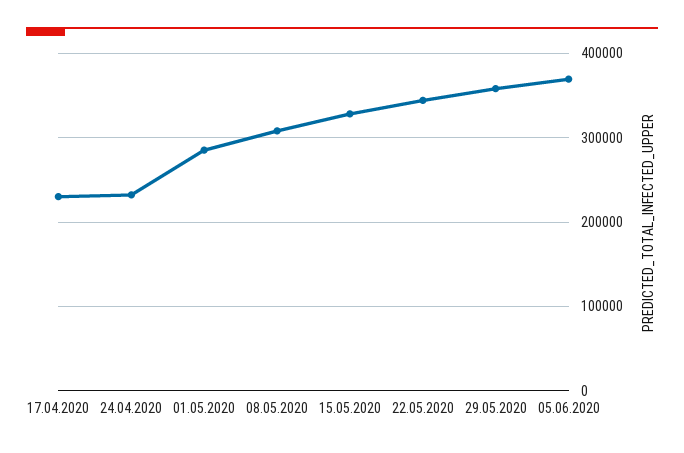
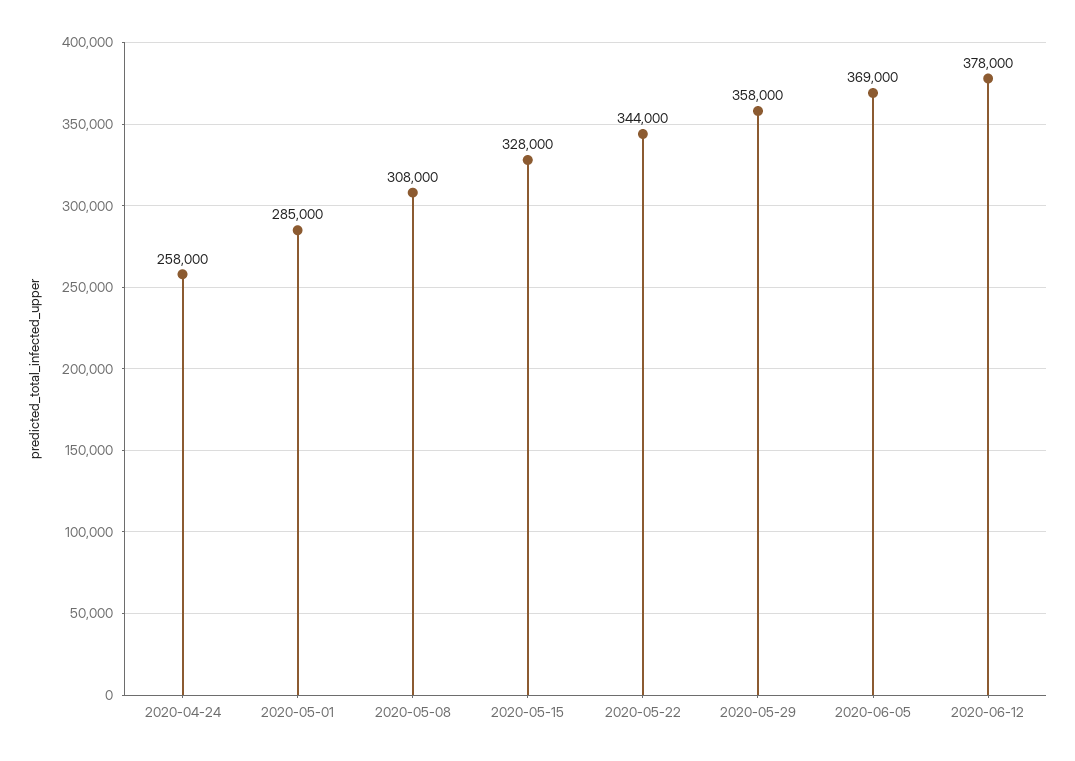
17.04.2020: 230000 -> none
24.04.2020: 230000 -> 258000
2020-06-12: none -> 378000

